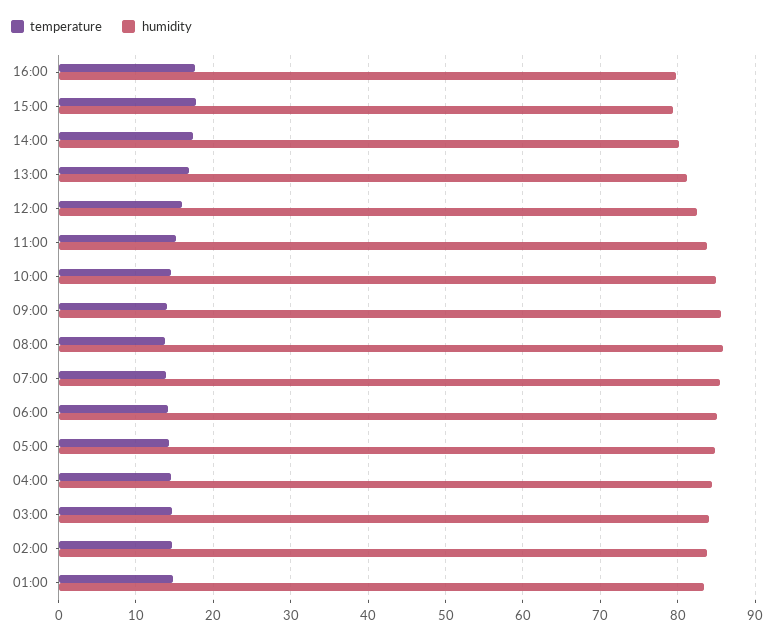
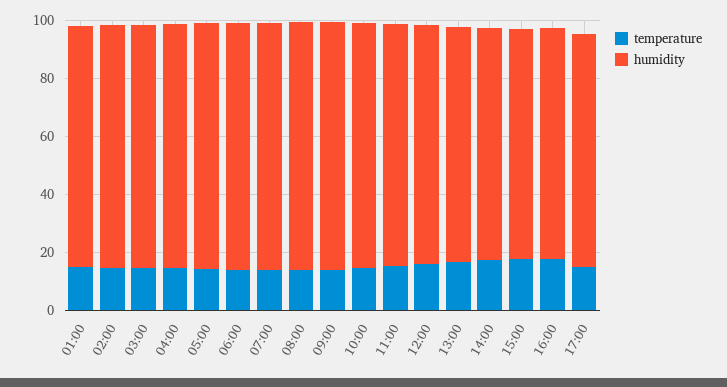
temperature, 17:00: none -> 15
humidity, 17:00: none -> 80

